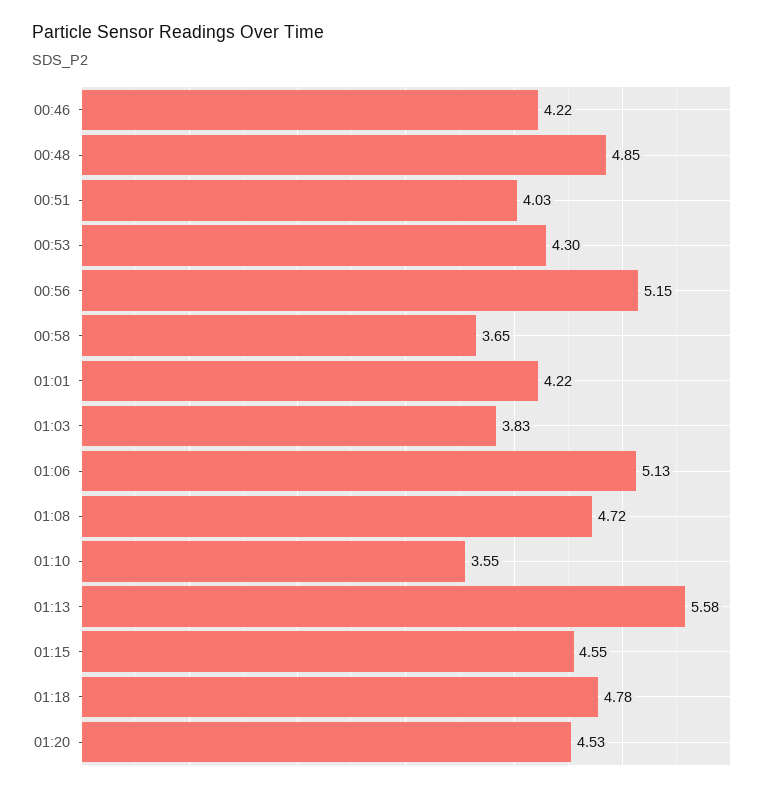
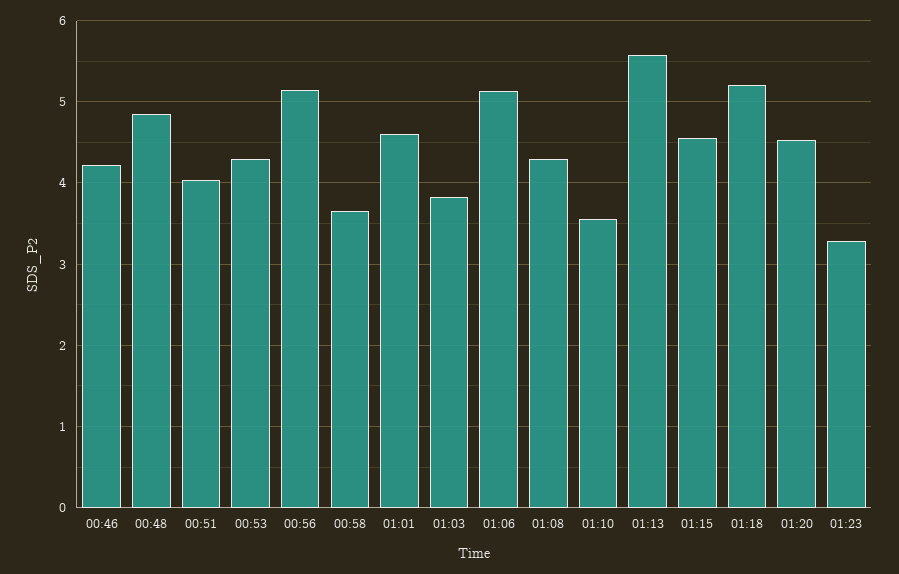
01:01: 4.22 -> 4.6
01:08: 4.72 -> 4.3
01:18: 4.78 -> 5.2
01:23: none -> 3.3

